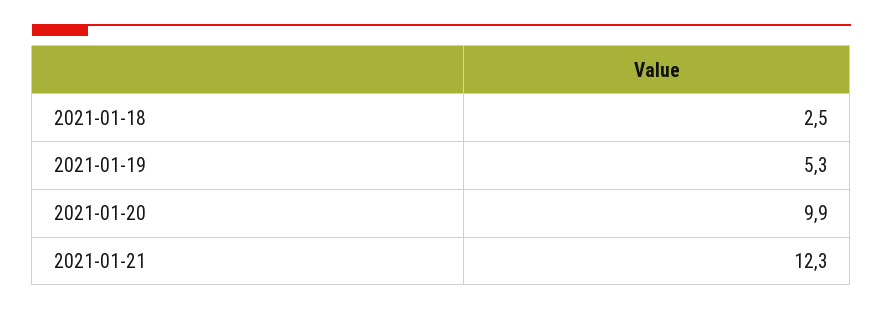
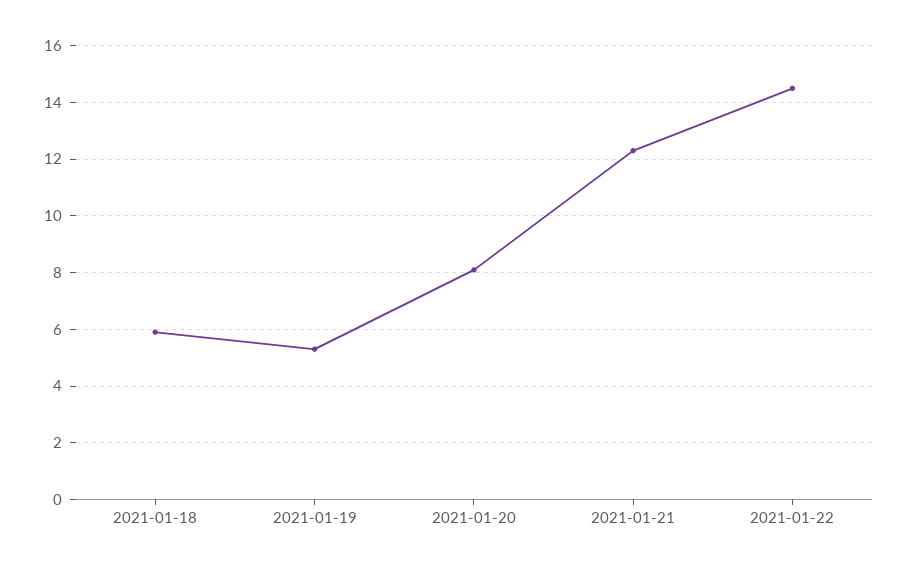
2021-01-18: 2.5 -> 6
2021-01-20: 9.9 -> 8
2021-01-22: none -> 14.5

